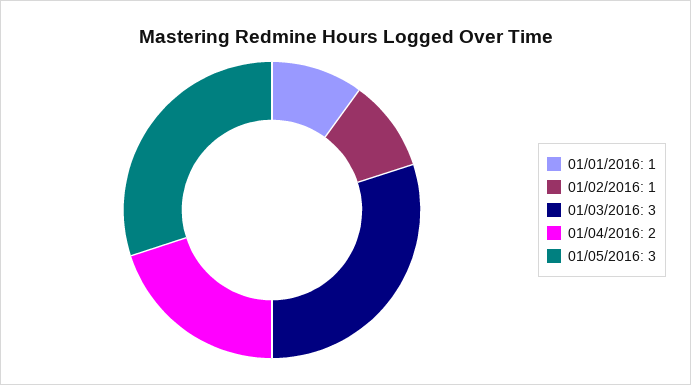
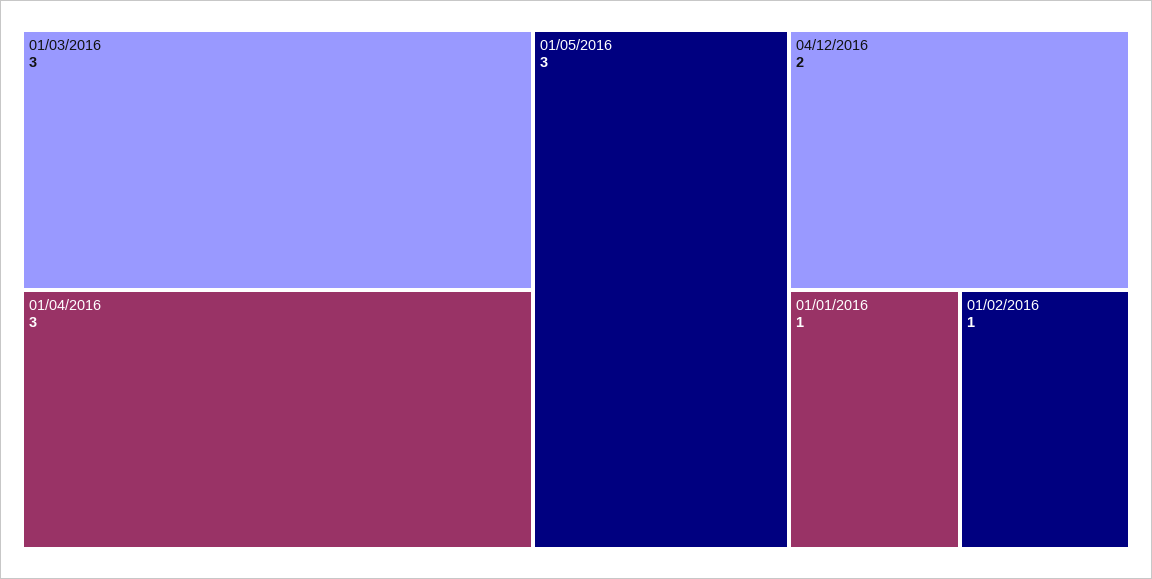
01/04/2016: 2 -> 3
04/12/2016: none -> 2

